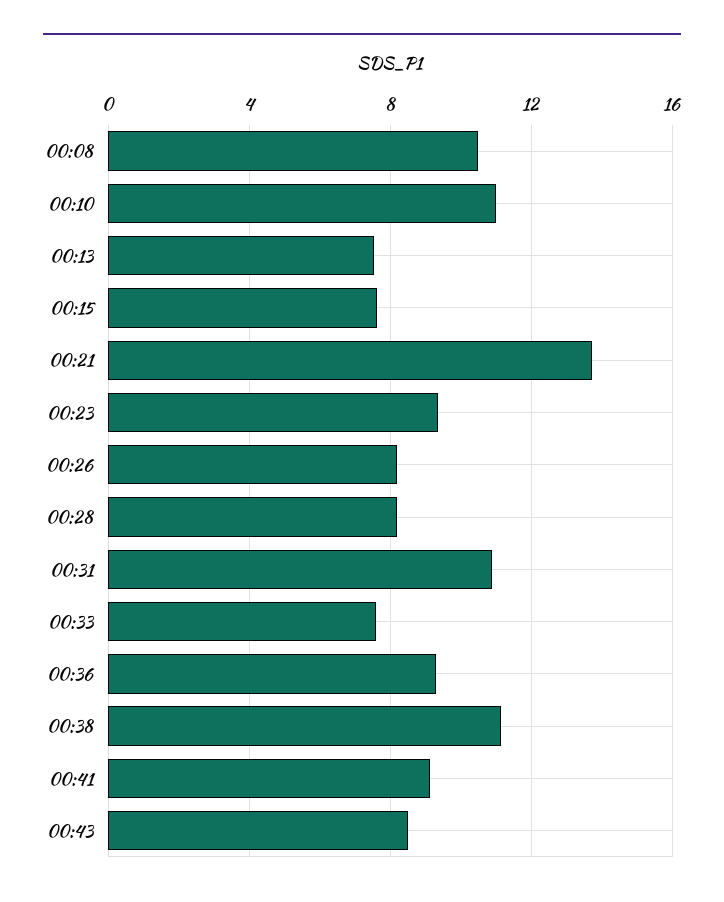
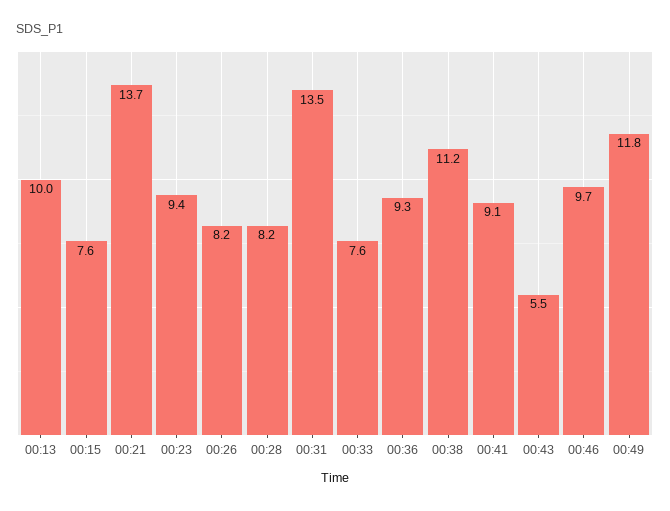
00:08: 10.5 -> none
00:10: 11 -> none
00:13: 7.5 -> 10
00:31: 11 -> 13.5
00:43: 8.5 -> 5.5
00:46: none -> 9.7
00:49: none -> 11.8

